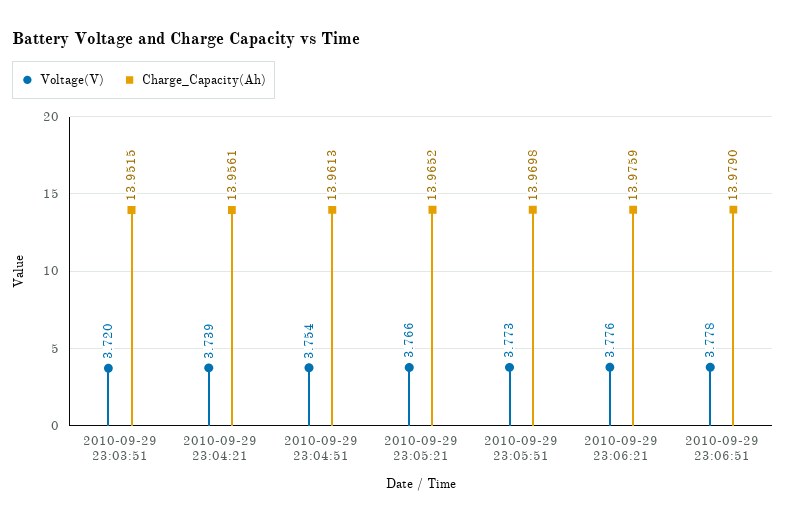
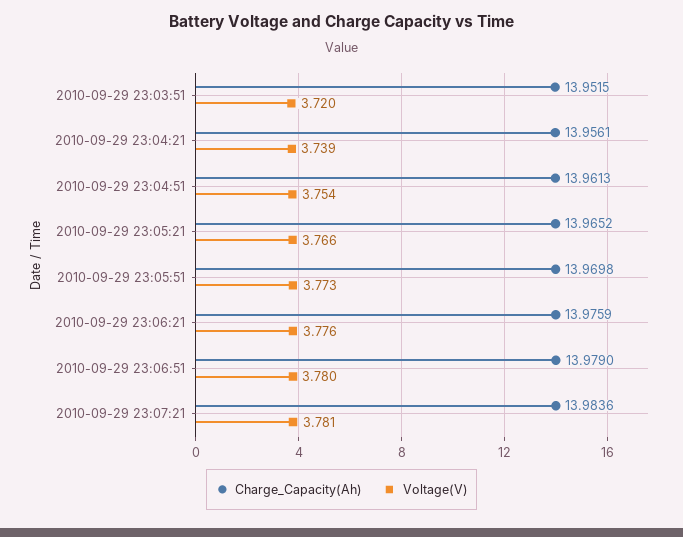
Voltage(V), 2010-09-29 23:06:51: 3.778 -> 3.78
Charge_Capacity(Ah), 2010-09-29 23:07:21: none -> 13.9836
Voltage(V), 2010-09-29 23:07:21: none -> 3.781

